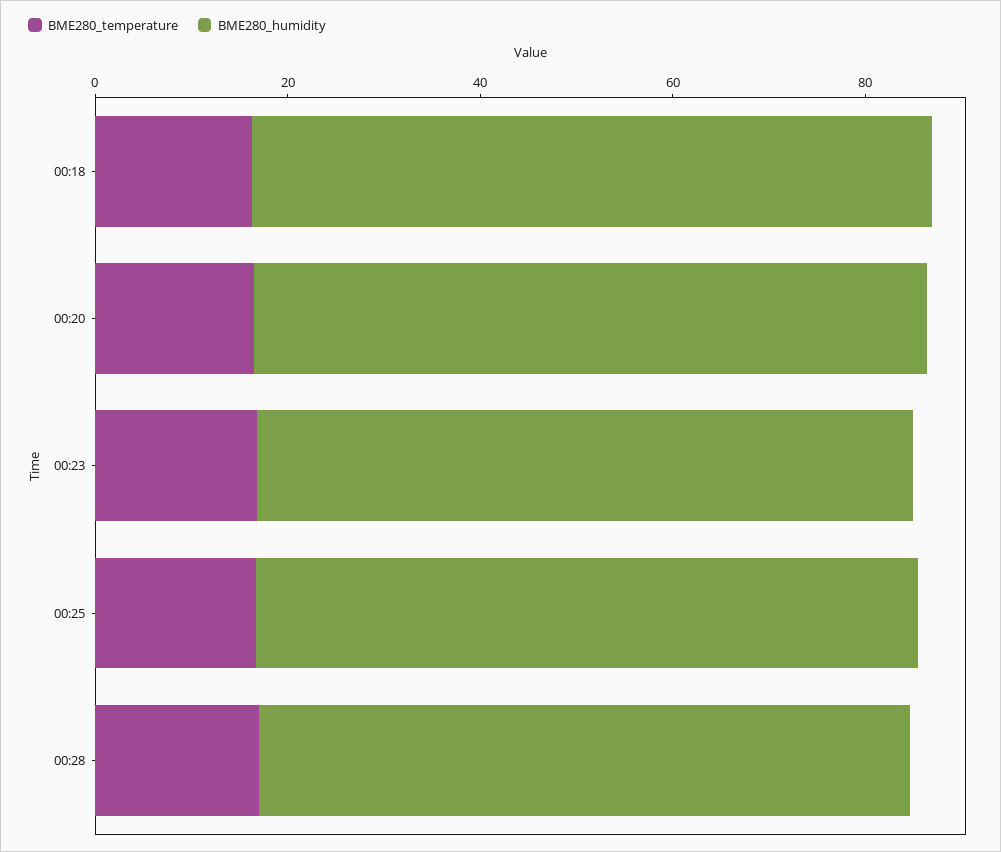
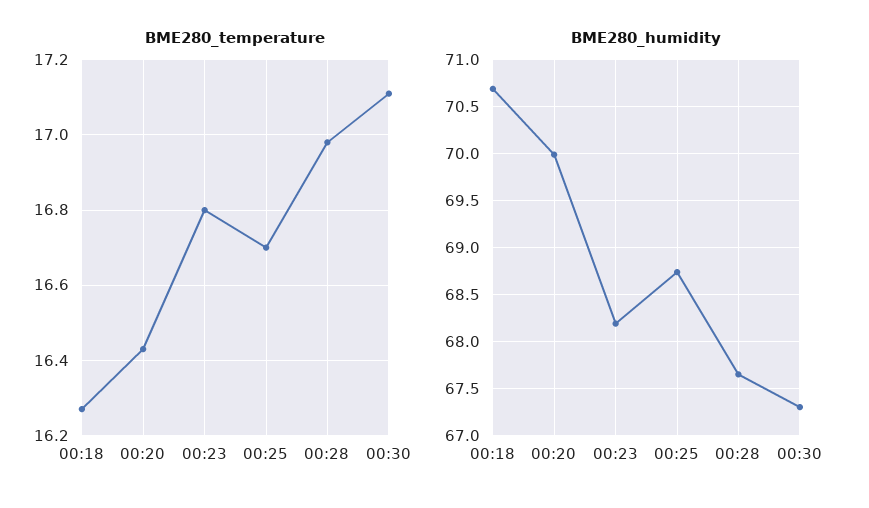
BME280_temperature, 00:30: none -> 17.1
BME280_humidity, 00:30: none -> 67.3

